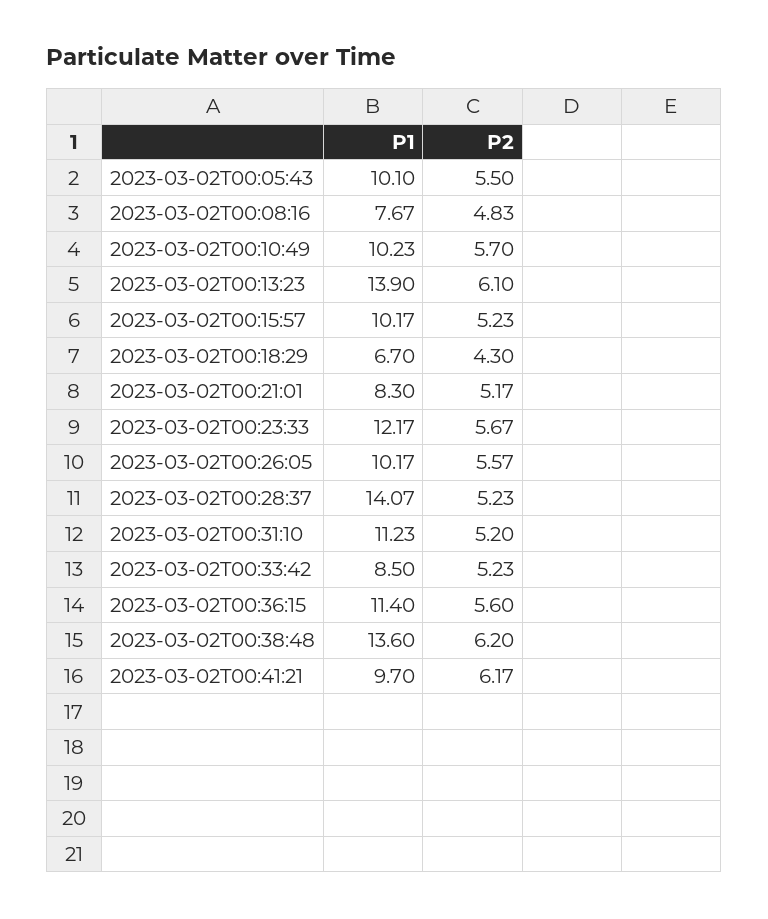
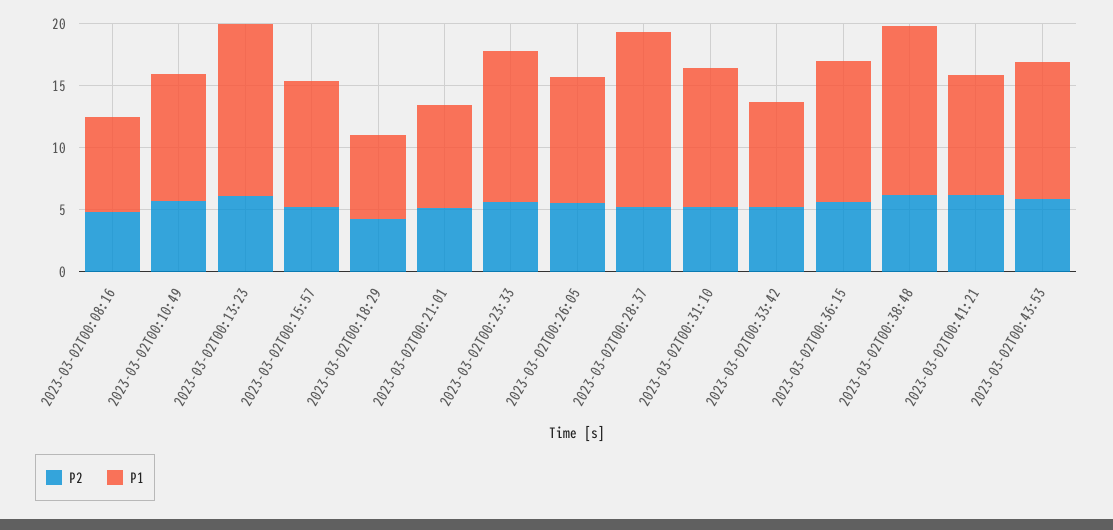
P1, 2023-03-02T00:05:43: 10.1 -> none
P2, 2023-03-02T00:05:43: 5.5 -> none
P2, 2023-03-02T00:43:53: none -> 6
P1, 2023-03-02T00:43:53: none -> 11

